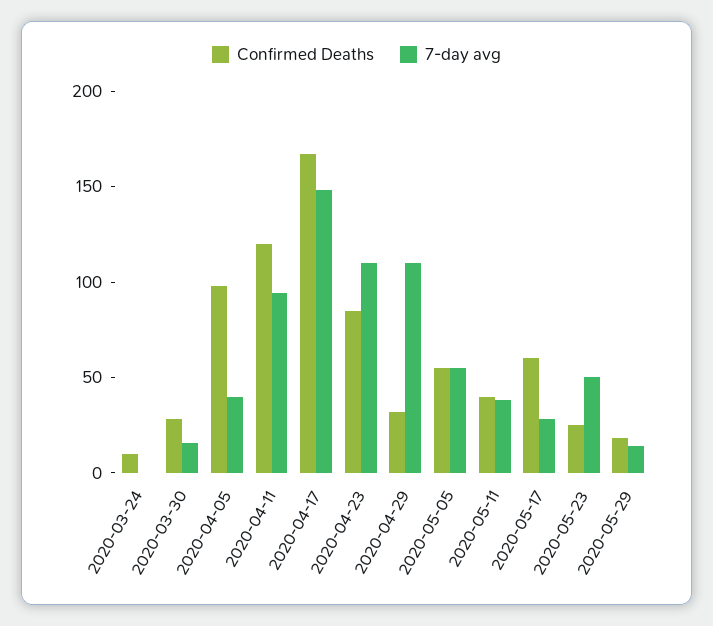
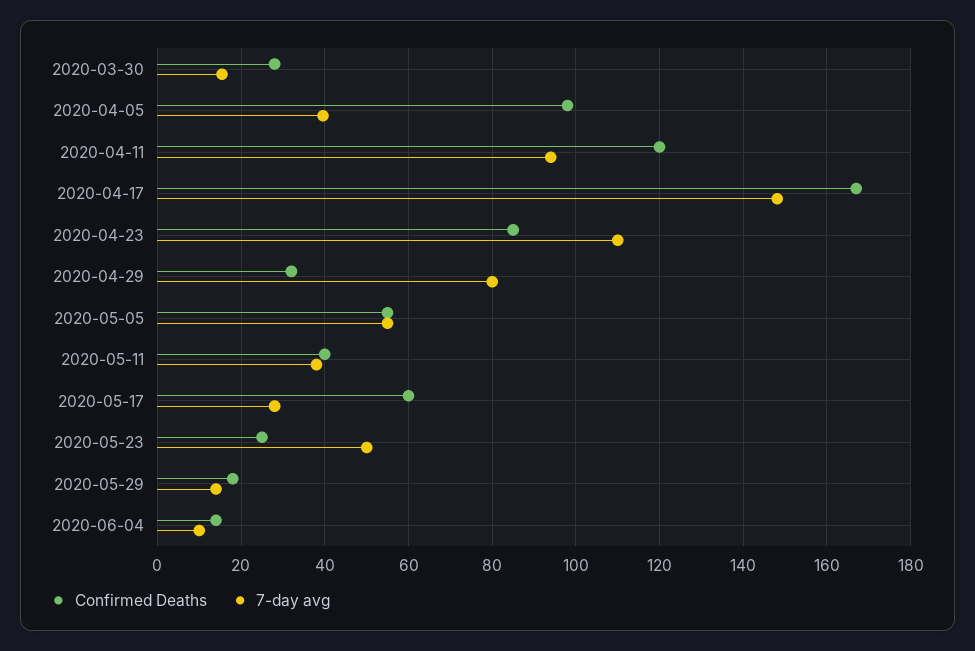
Confirmed Deaths, 2020-03-24: 10 -> none
7-day avg, 2020-03-24: 0 -> none
7-day avg, 2020-04-29: 110 -> 80
Confirmed Deaths, 2020-06-04: none -> 14
7-day avg, 2020-06-04: none -> 10

